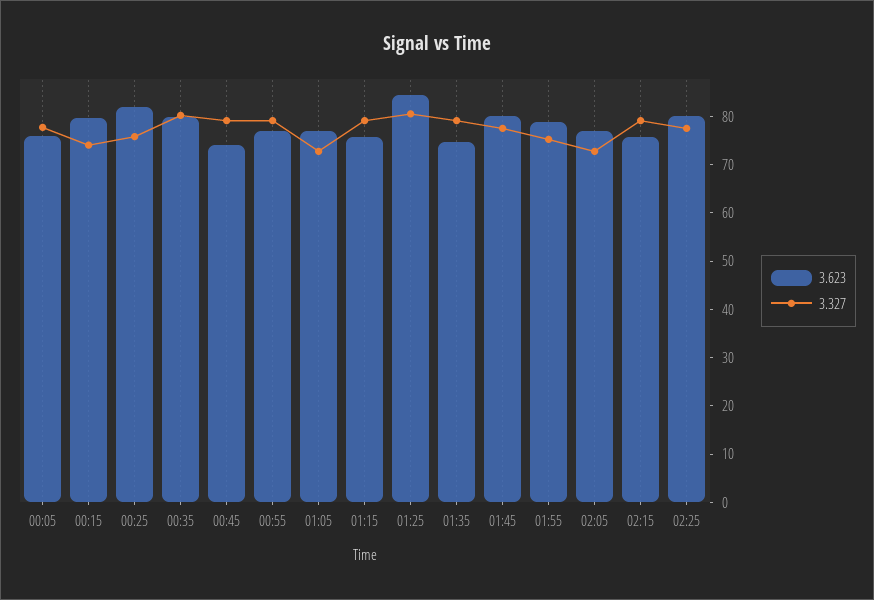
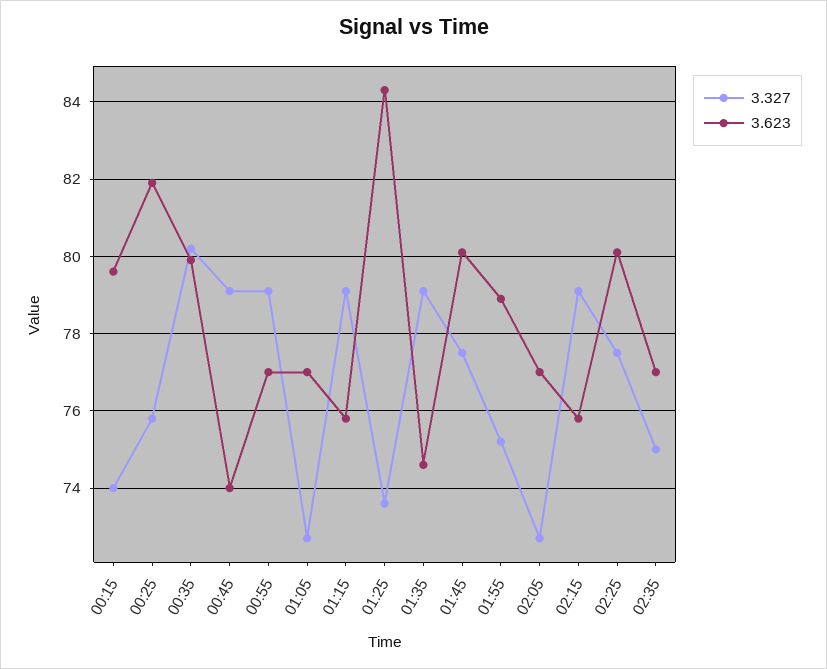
3.623, 00:05: 76 -> none
3.327, 00:05: 78 -> none
3.327, 01:25: 80 -> 73.5
3.327, 02:35: none -> 75
3.623, 02:35: none -> 77

